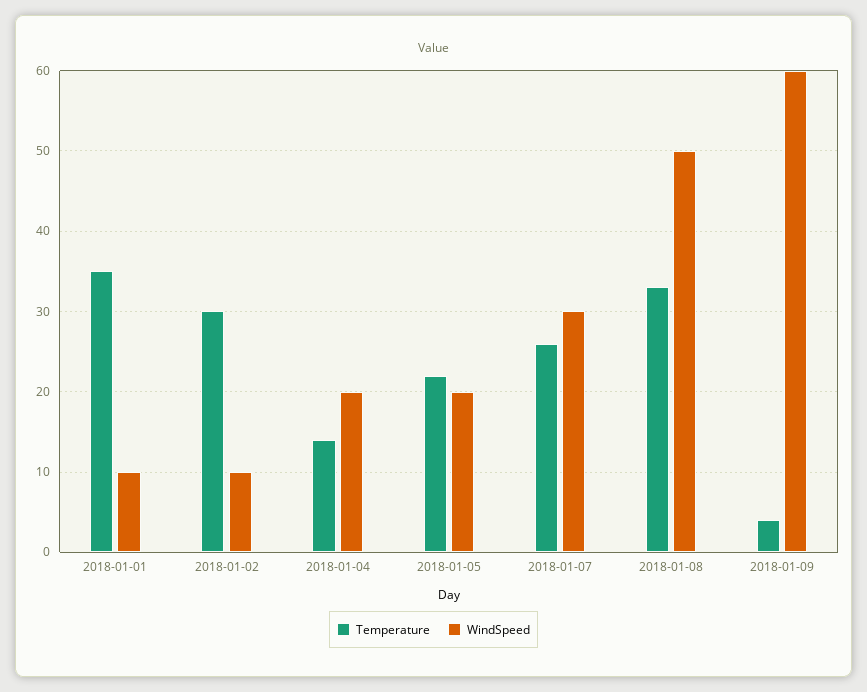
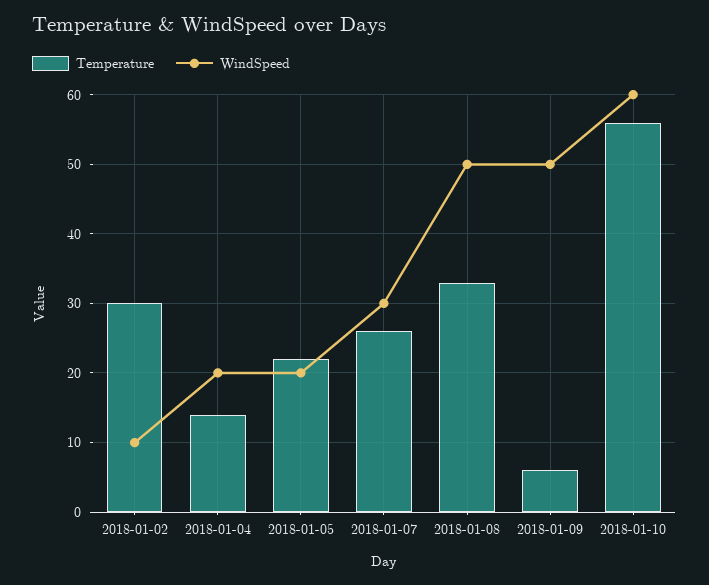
Temperature, 2018-01-01: 35 -> none
WindSpeed, 2018-01-01: 10 -> none
Temperature, 2018-01-09: 4 -> 6
WindSpeed, 2018-01-09: 60 -> 50
Temperature, 2018-01-10: none -> 56
WindSpeed, 2018-01-10: none -> 60

